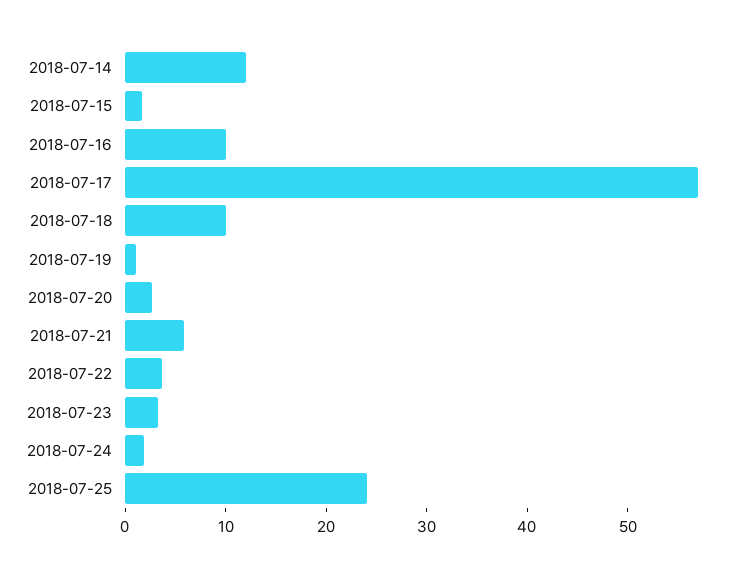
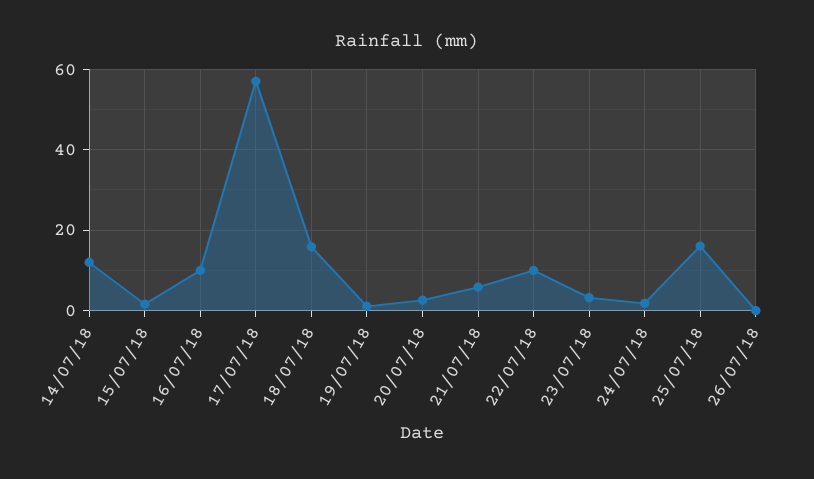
2018-07-18: 10 -> 16
2018-07-22: 4 -> 10
2018-07-25: 24 -> 16
26/07/18: none -> 0

